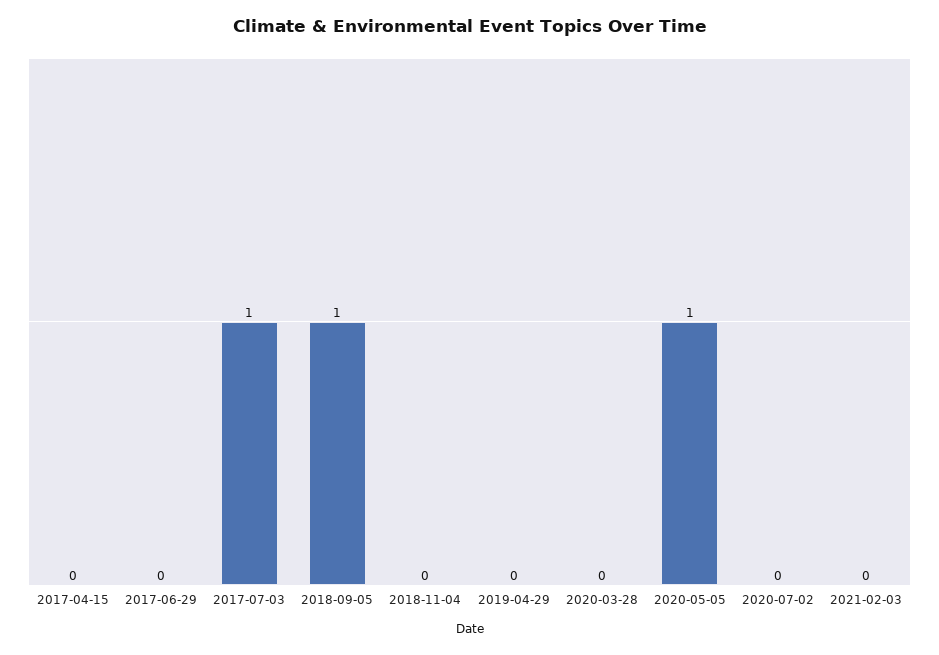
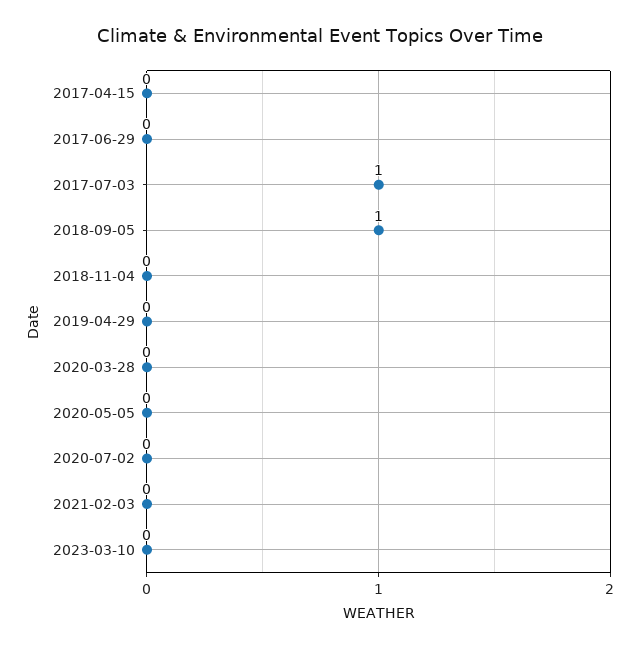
2020-05-05: 1 -> 0
2023-03-10: none -> 0

